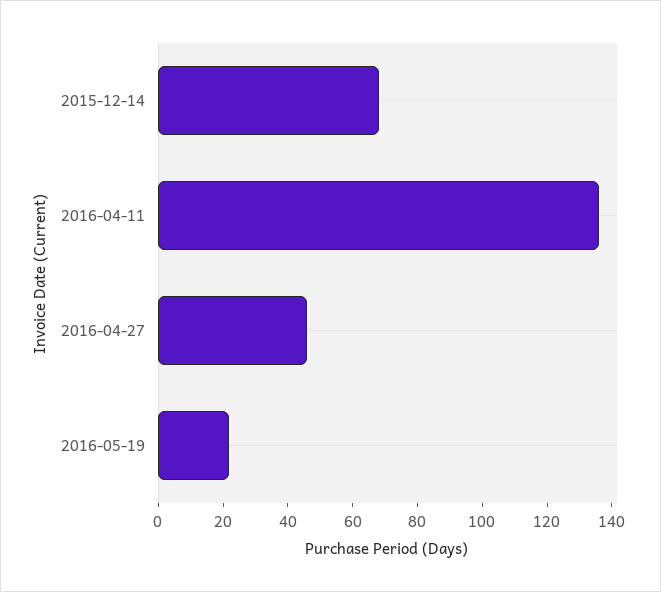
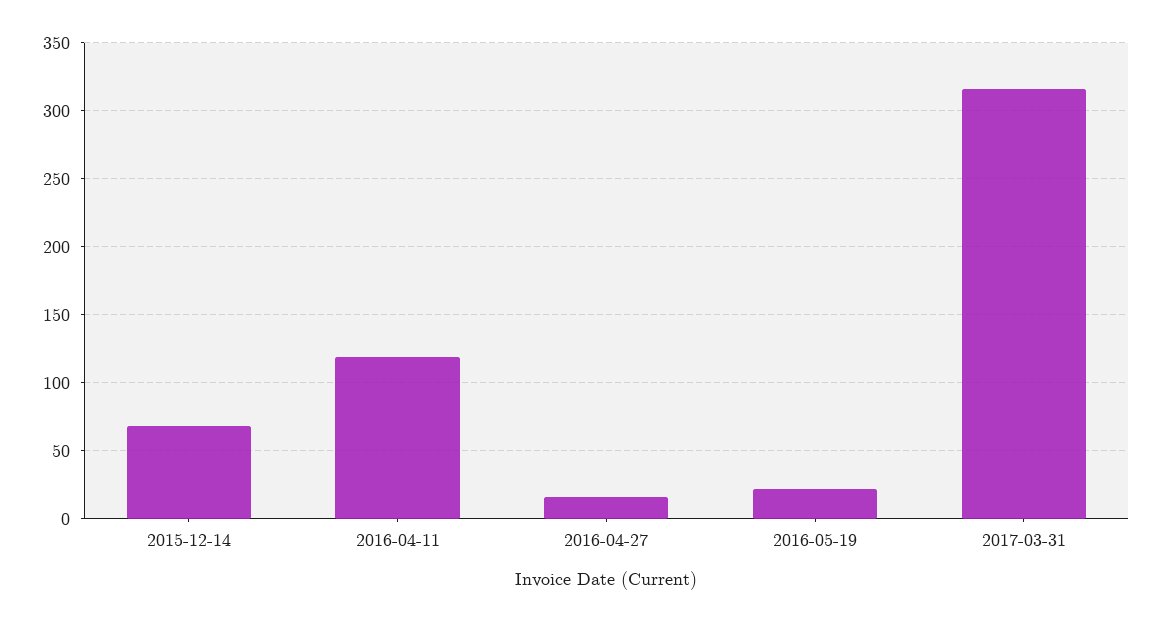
2016-04-11: 135 -> 120
2016-04-27: 45 -> 15
2017-03-31: none -> 315

